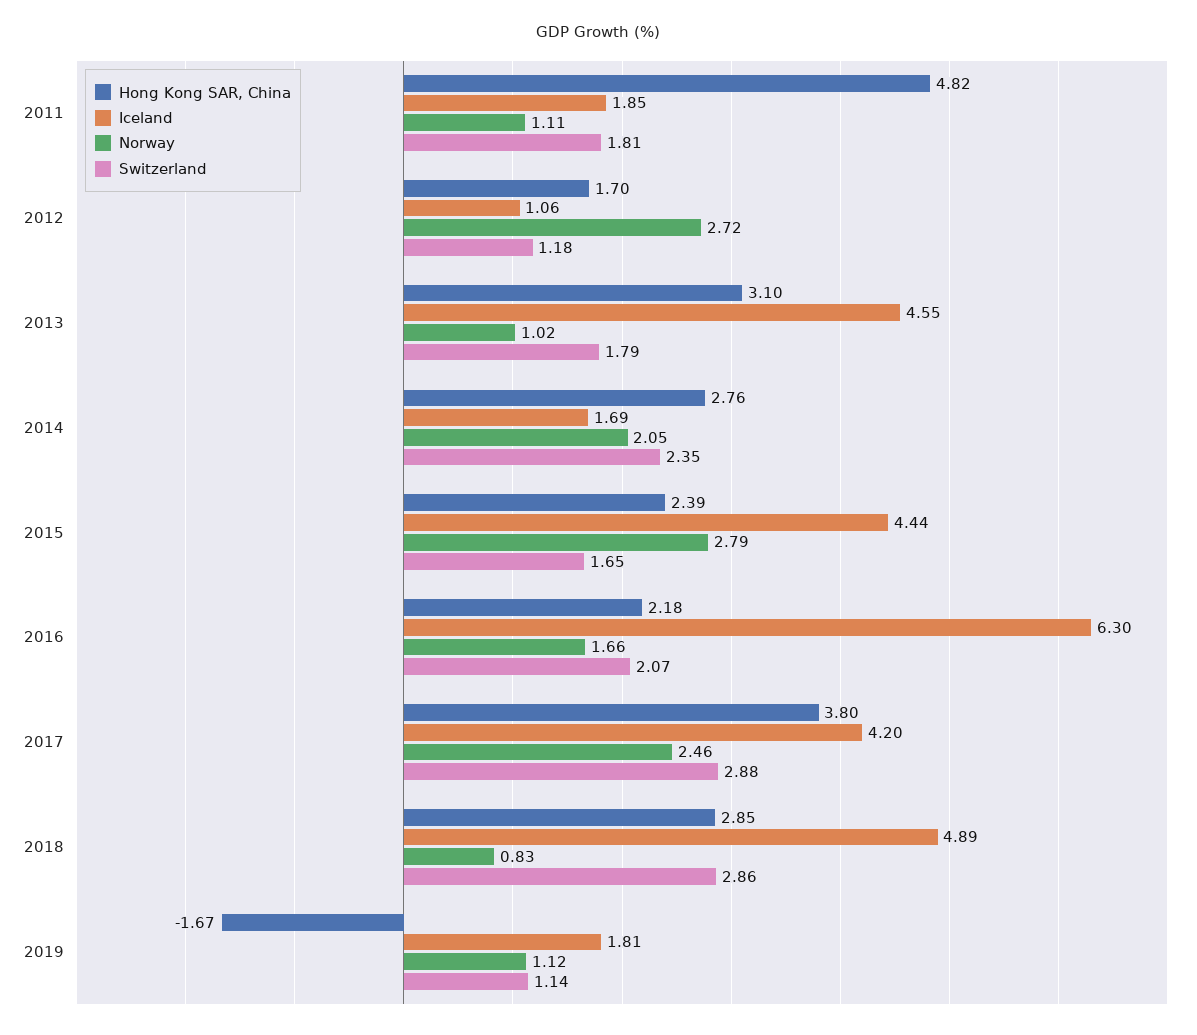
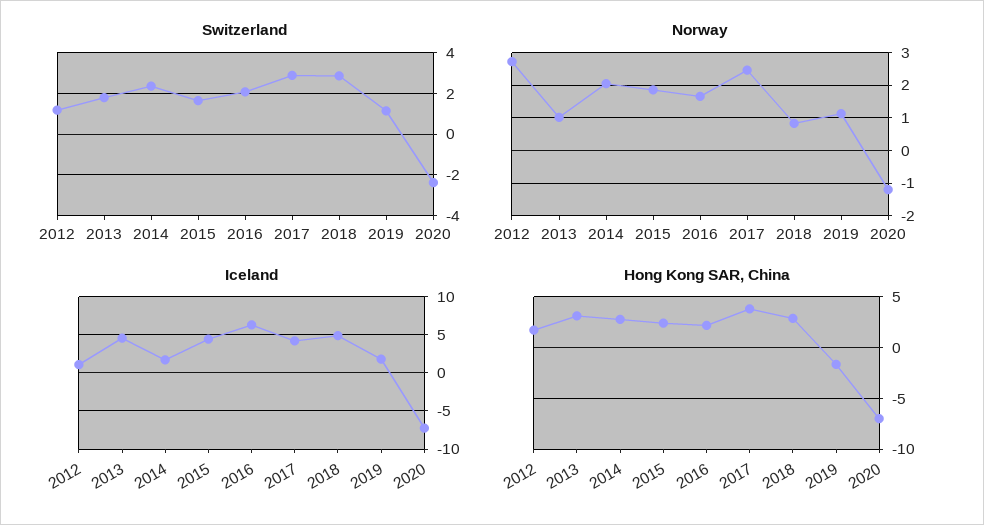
Hong Kong SAR, China, 2011: 4.82 -> none
Iceland, 2011: 1.85 -> none
Norway, 2011: 1.11 -> none
Switzerland, 2011: 1.81 -> none
Norway, 2015: 2.79 -> 1.8
Switzerland, 2020: none -> -2.5
Norway, 2020: none -> -1.2
Iceland, 2020: none -> -7
Hong Kong SAR, China, 2020: none -> -7

